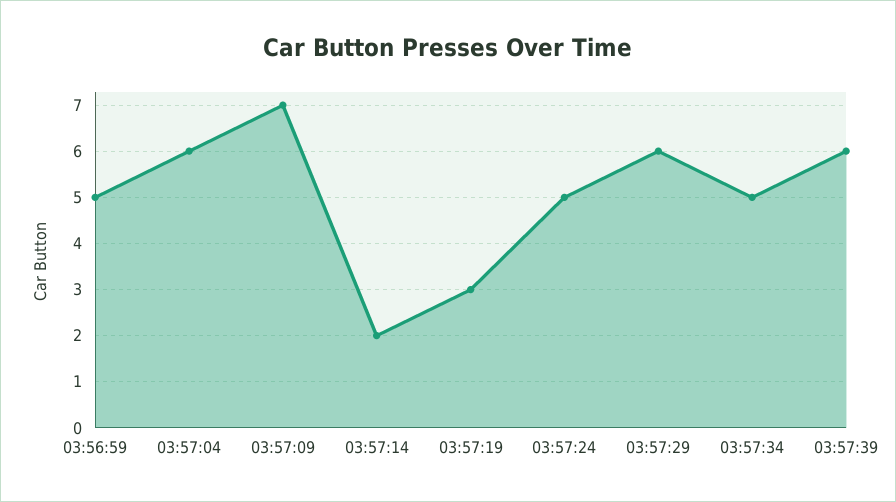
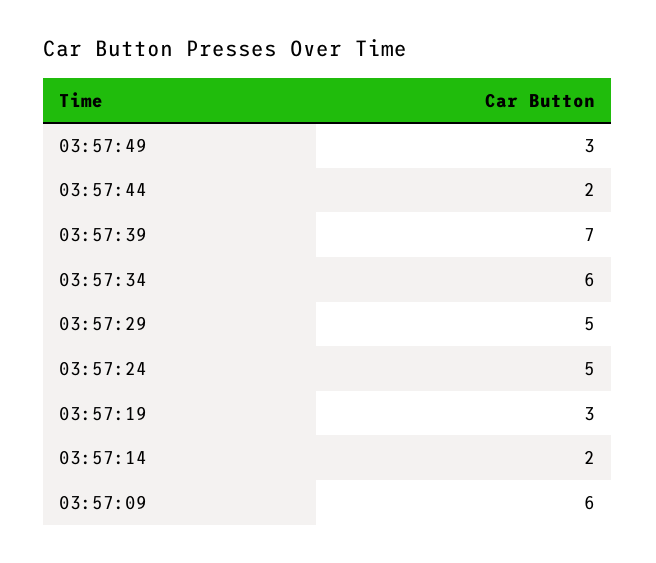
03:56:59: 5 -> none
03:57:04: 6 -> none
03:57:09: 7 -> 6
03:57:29: 6 -> 5
03:57:34: 5 -> 6
03:57:39: 6 -> 7
03:57:49: none -> 3
03:57:44: none -> 2

